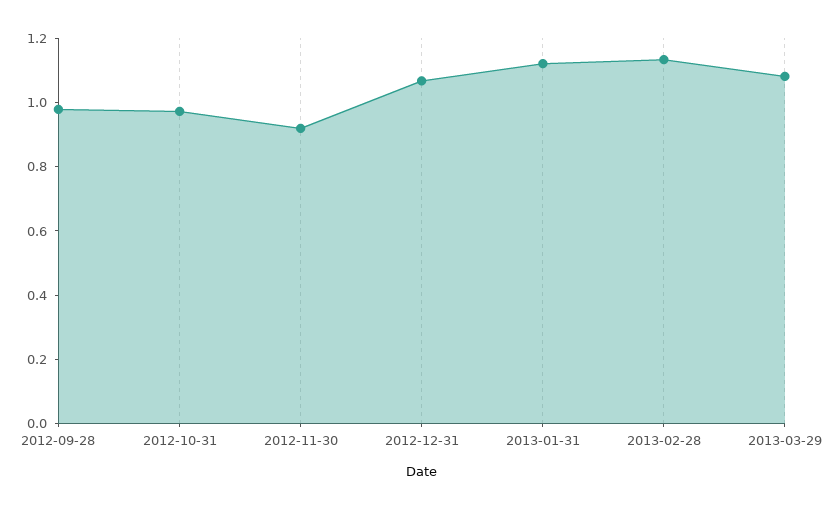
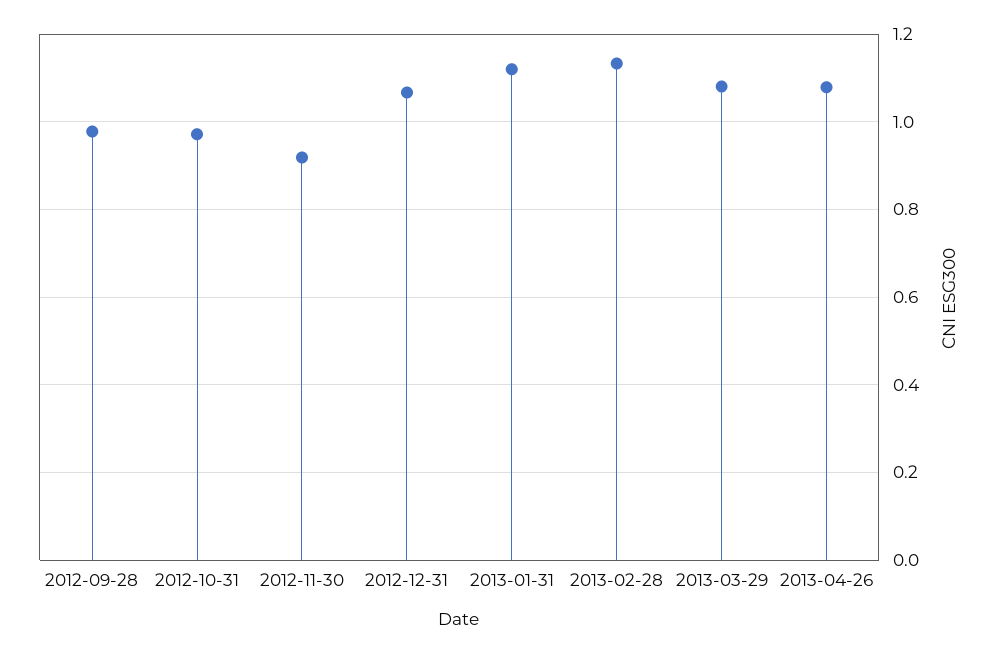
2013-04-26: none -> 1.08

